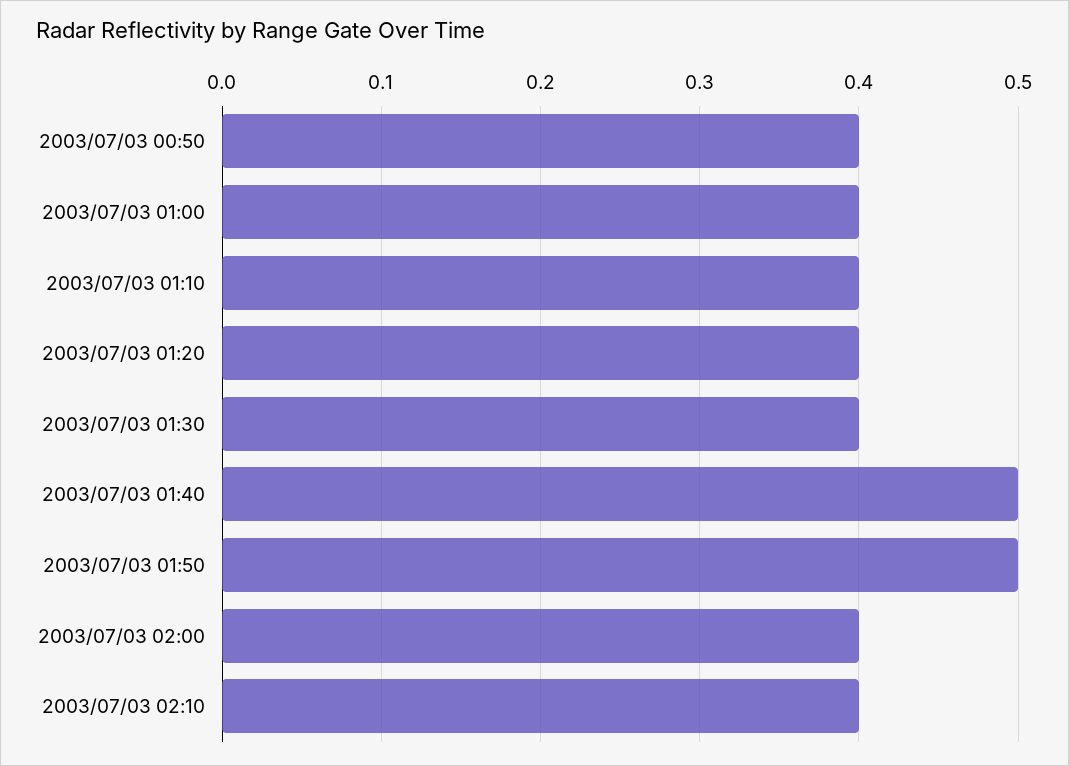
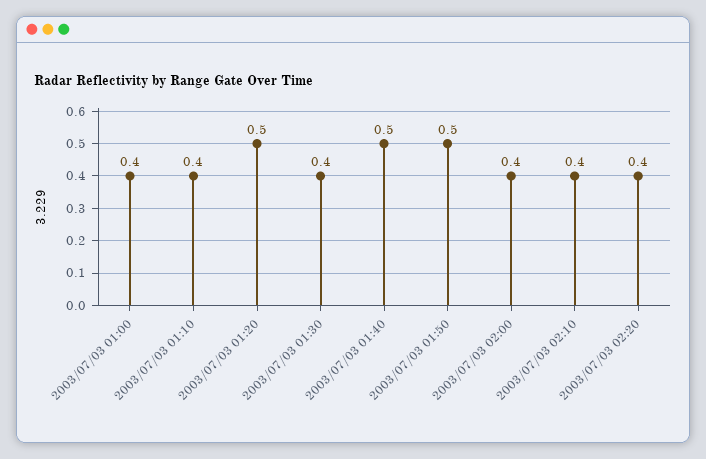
2003/07/03 00:50: 0.4 -> none
2003/07/03 01:20: 0.4 -> 0.5
2003/07/03 02:20: none -> 0.4

